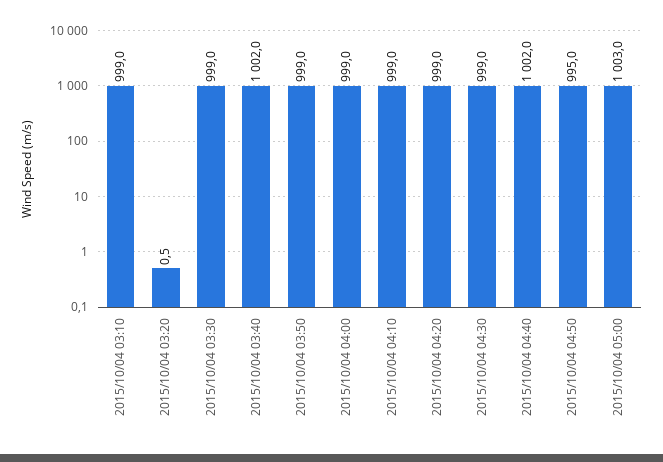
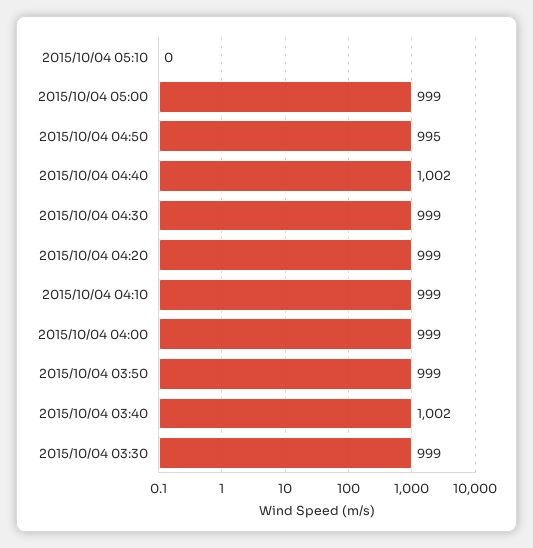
2015/10/04 03:10: 999 -> none
2015/10/04 03:20: 0.5 -> none
2015/10/04 05:00: 1003 -> 999
2015/10/04 05:10: none -> 0

